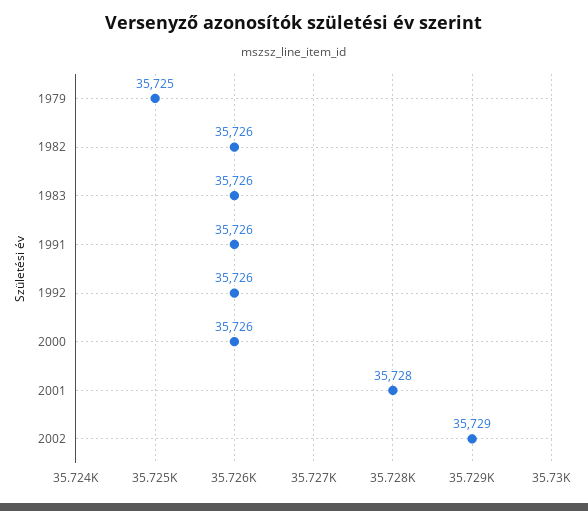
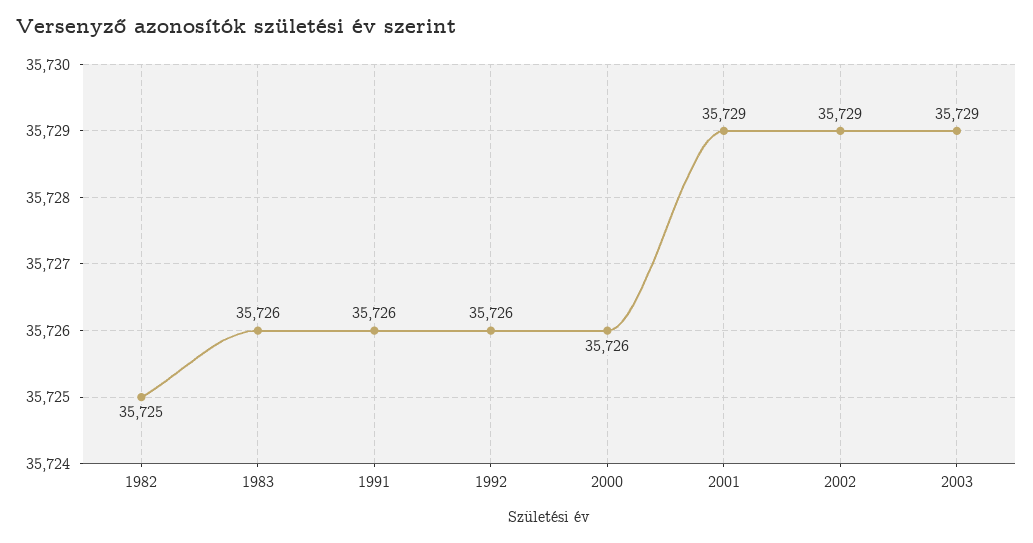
1979: 35725 -> none
1982: 35726 -> 35725
2001: 35728 -> 35729
2003: none -> 35729

